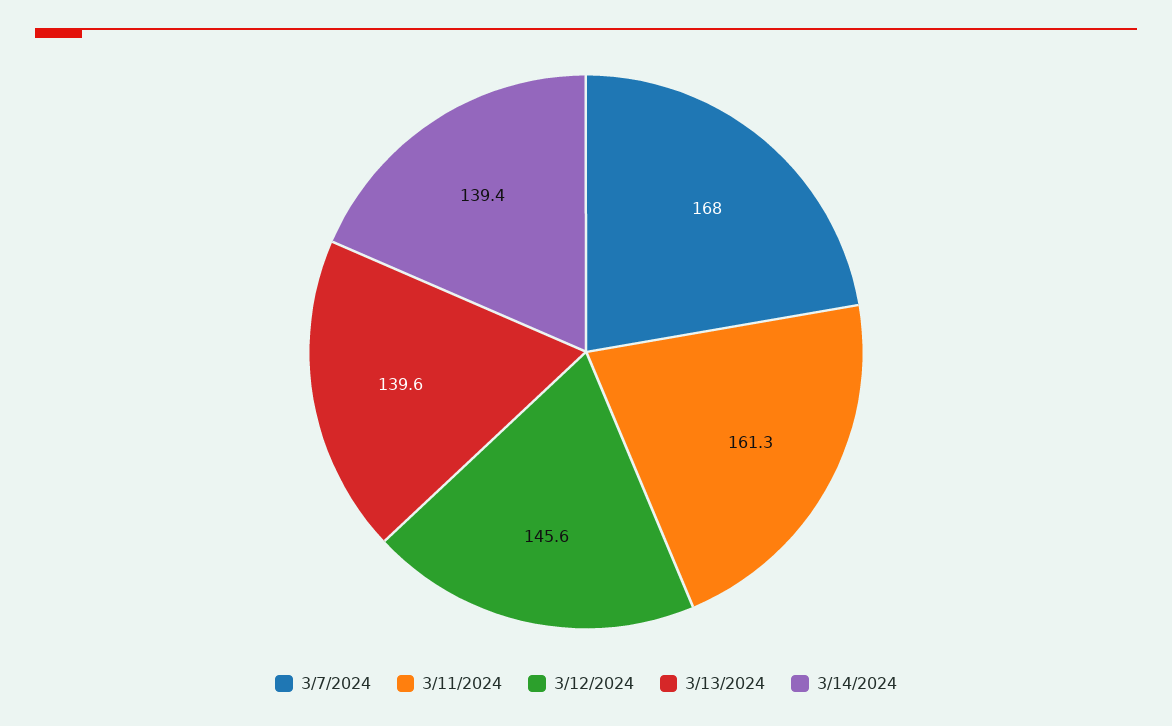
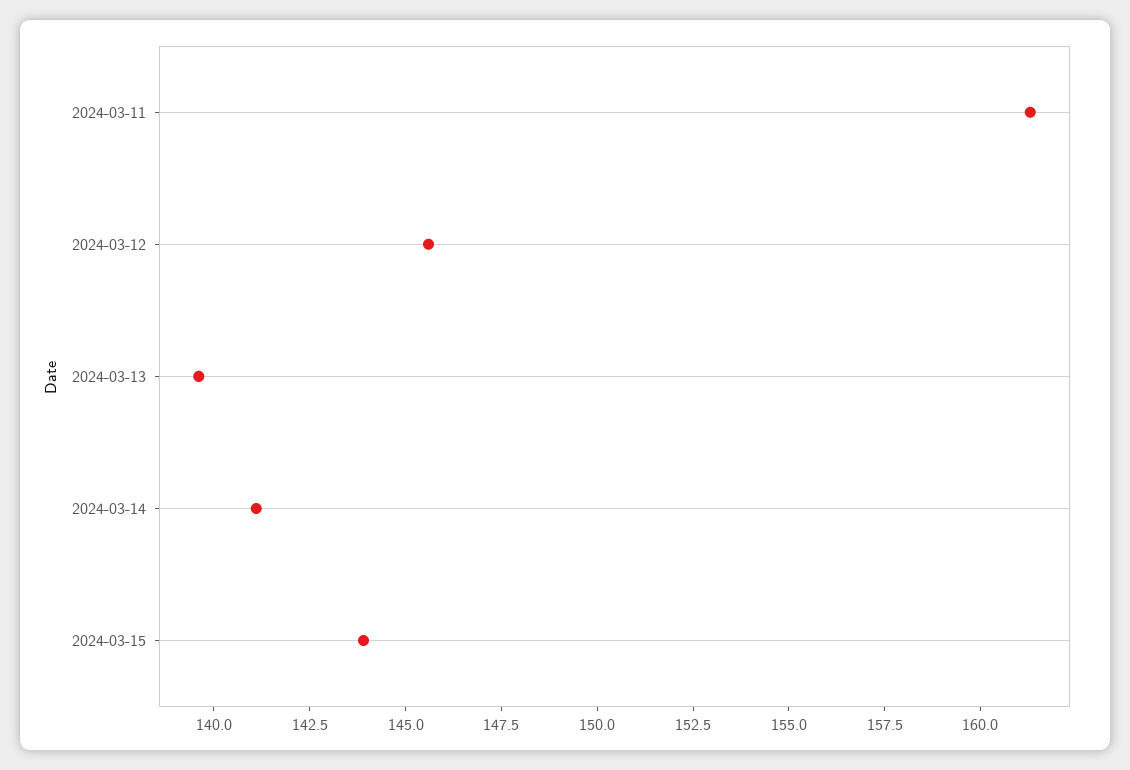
3/7/2024: 168 -> none
3/14/2024: 139.4 -> 141
2024-03-15: none -> 144

